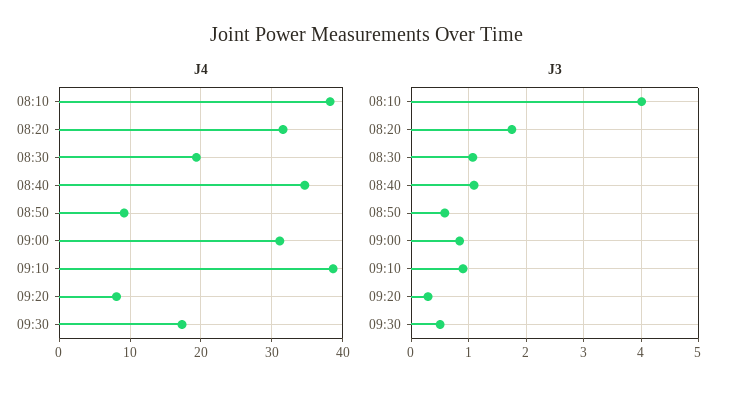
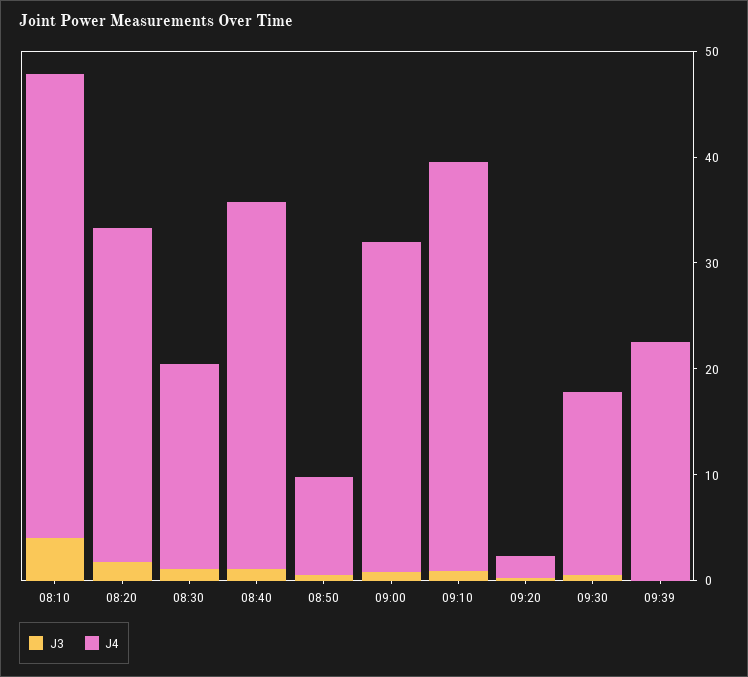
J4, 08:10: 38 -> 44
J4, 09:20: 8 -> 2
J3, 09:39: none -> 0
J4, 09:39: none -> 22

